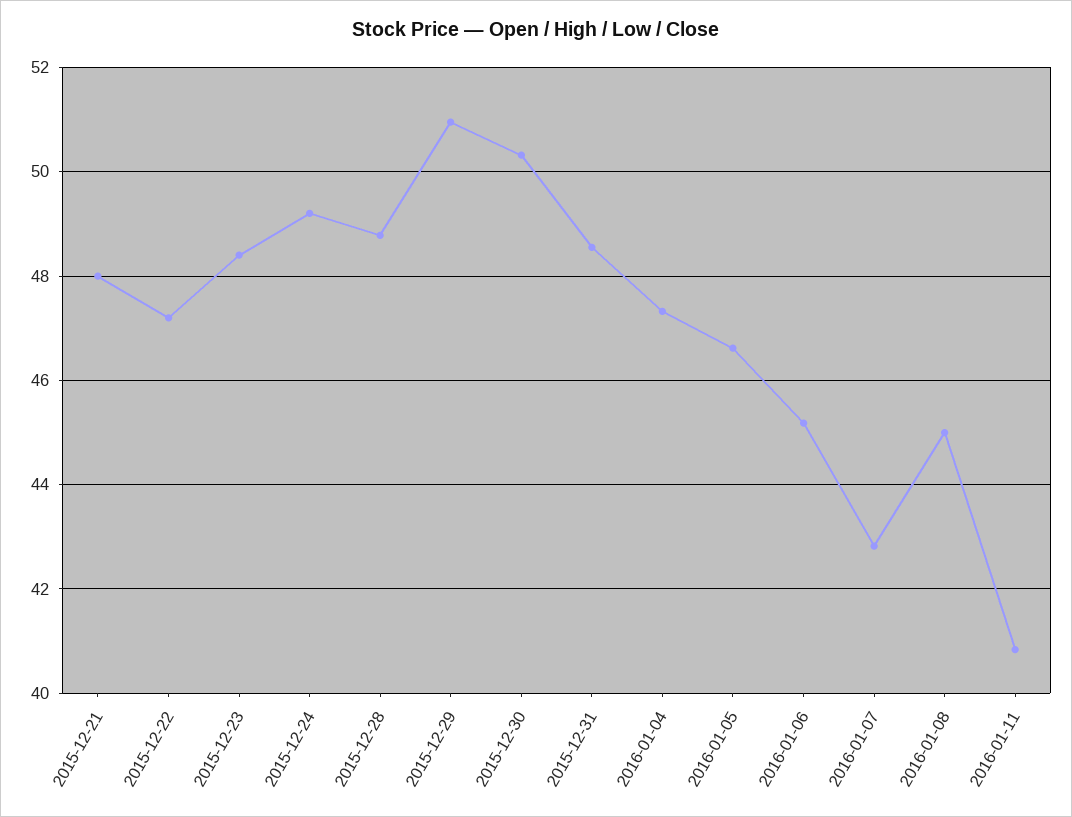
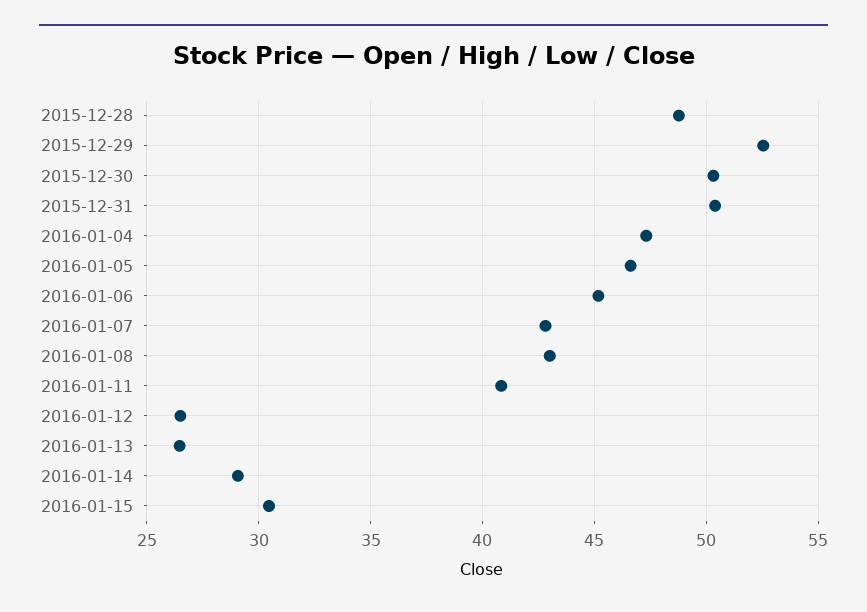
2015-12-21: 48 -> none
2015-12-22: 47.2 -> none
2015-12-23: 48.4 -> none
2015-12-24: 49.2 -> none
2015-12-29: 51 -> 52.5
2015-12-31: 48.6 -> 50.5
2016-01-08: 45 -> 43
2016-01-12: none -> 26.5
2016-01-13: none -> 26.5
2016-01-14: none -> 29
2016-01-15: none -> 30.5

